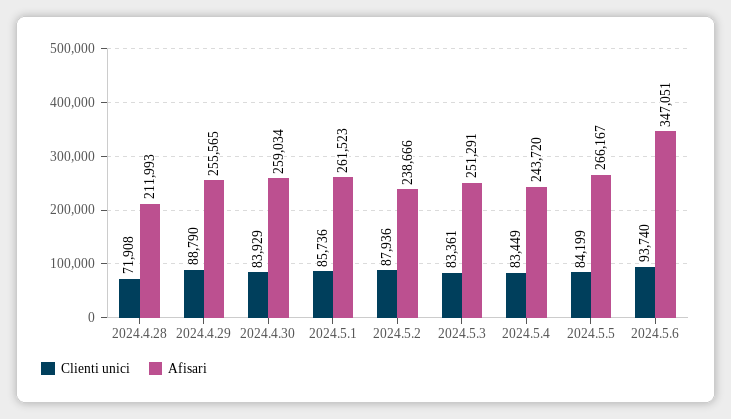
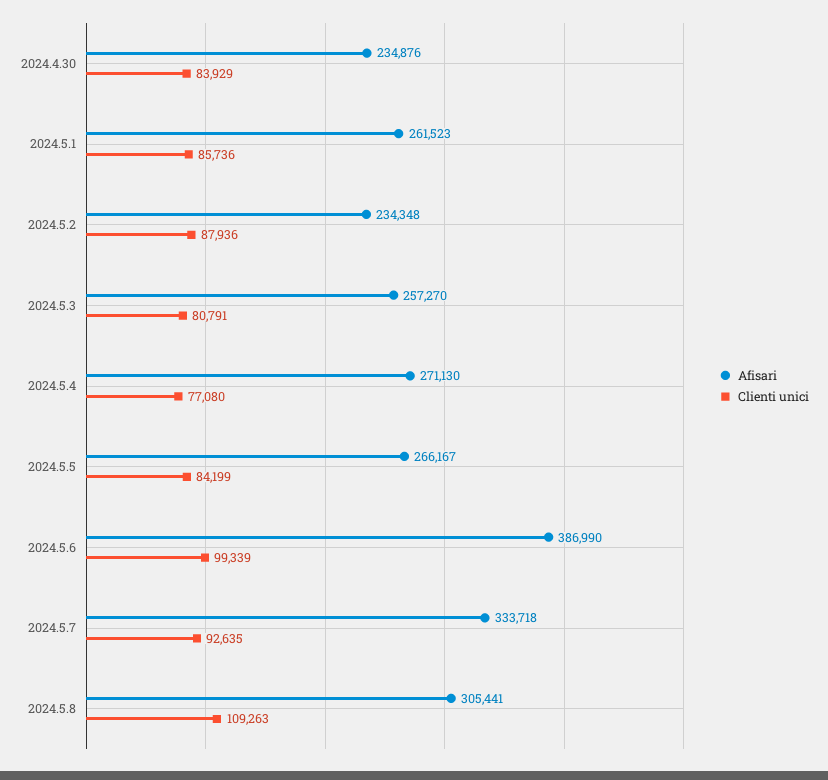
Clienti unici, 2024.4.28: 71908 -> none
Afisari, 2024.4.28: 211993 -> none
Clienti unici, 2024.4.29: 88790 -> none
Afisari, 2024.4.29: 255565 -> none
Afisari, 2024.4.30: 259034 -> 234876
Afisari, 2024.5.2: 238666 -> 234348
Clienti unici, 2024.5.3: 83361 -> 80791
Afisari, 2024.5.3: 251291 -> 257270
Clienti unici, 2024.5.4: 83449 -> 77080
Afisari, 2024.5.4: 243720 -> 271130
Clienti unici, 2024.5.6: 93740 -> 99339
Afisari, 2024.5.6: 347051 -> 386990
Afisari, 2024.5.7: none -> 333718
Clienti unici, 2024.5.7: none -> 92635
Afisari, 2024.5.8: none -> 305441
Clienti unici, 2024.5.8: none -> 109263

